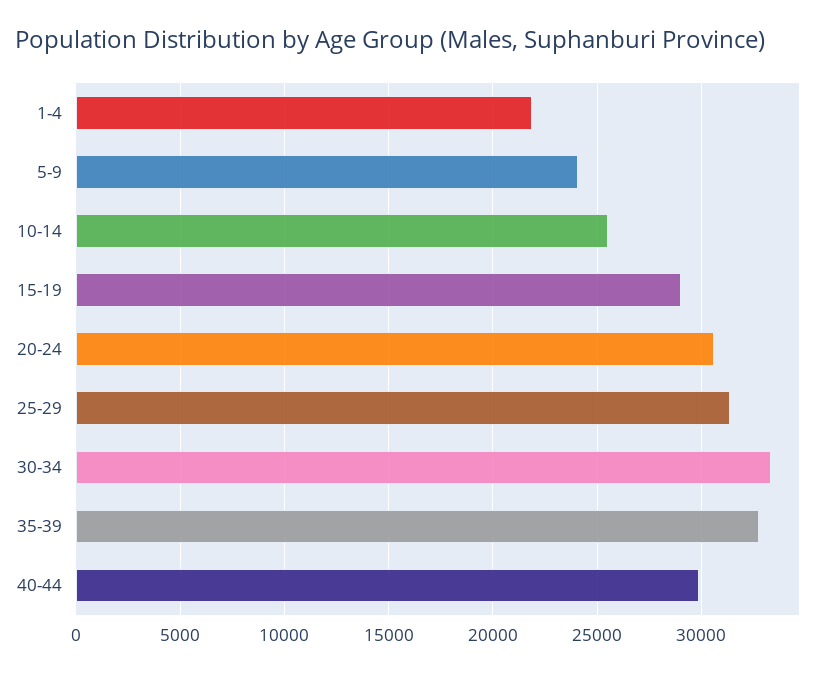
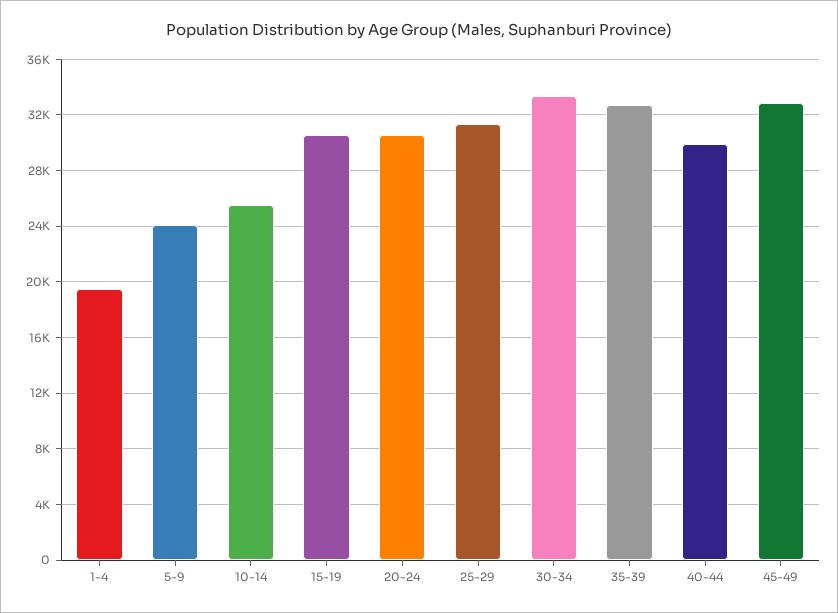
1-4: 22000 -> 19500
15-19: 29000 -> 30500
45-49: none -> 33000

